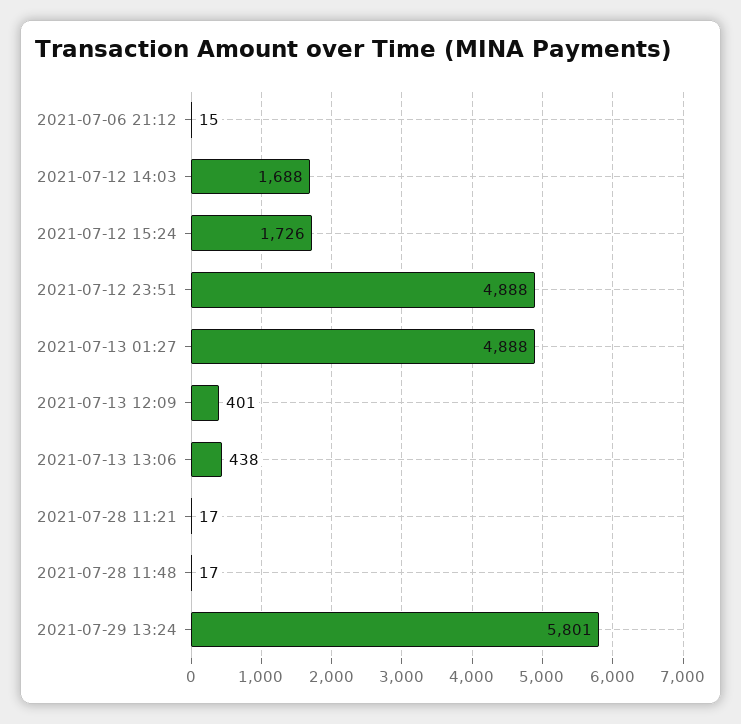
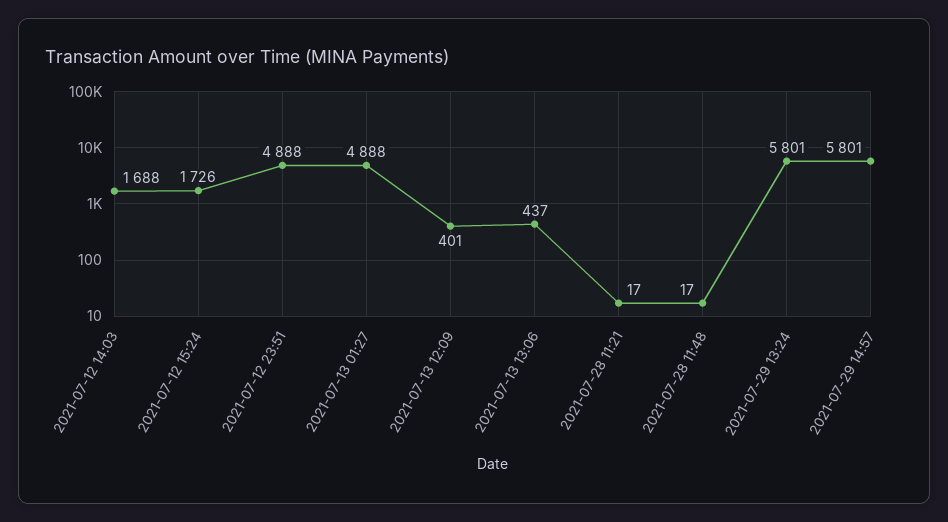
2021-07-06 21:12: 15 -> none
2021-07-13 13:06: 438 -> 437
2021-07-29 14:57: none -> 5801

